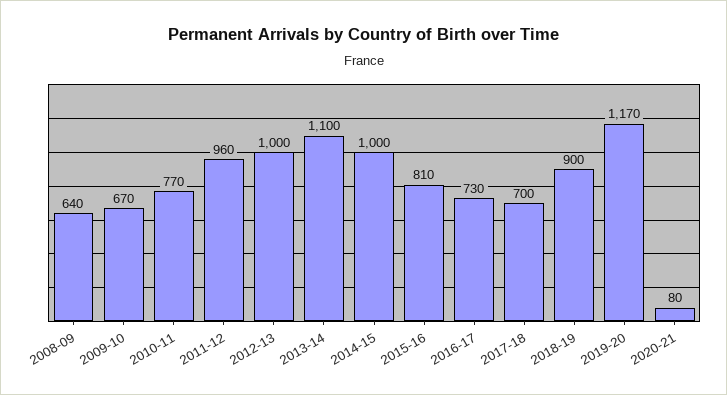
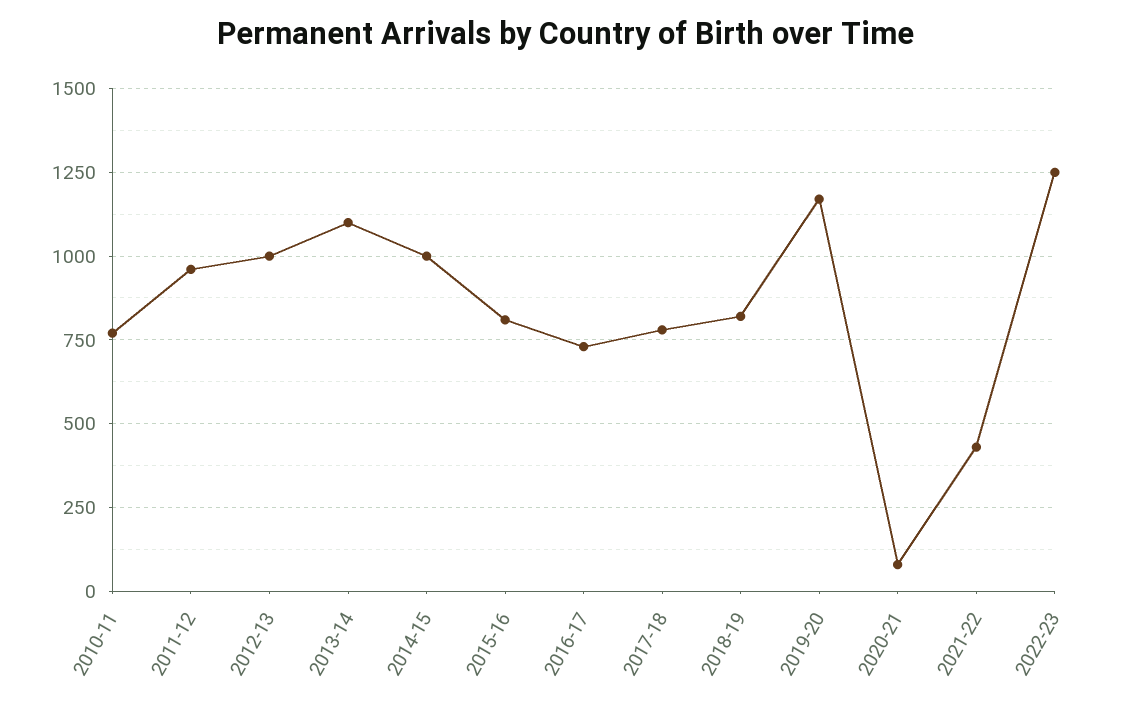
2008-09: 640 -> none
2009-10: 670 -> none
2017-18: 700 -> 775
2018-19: 900 -> 825
2021-22: none -> 425
2022-23: none -> 1250

